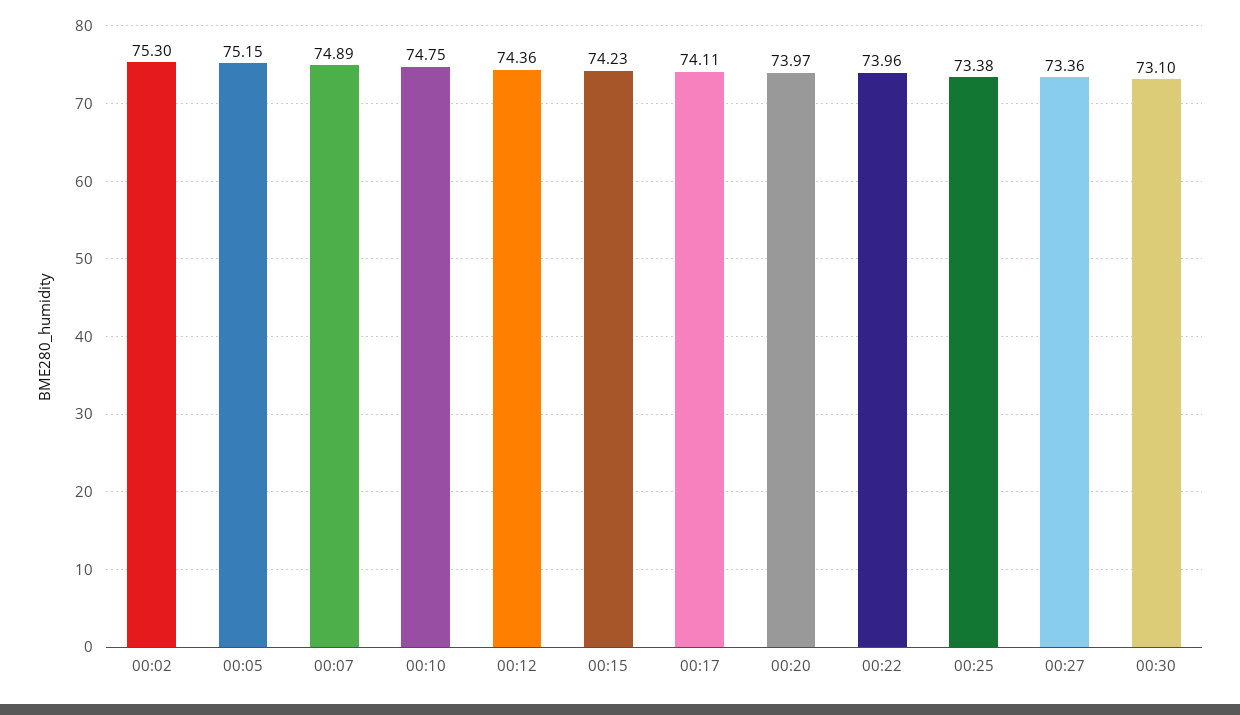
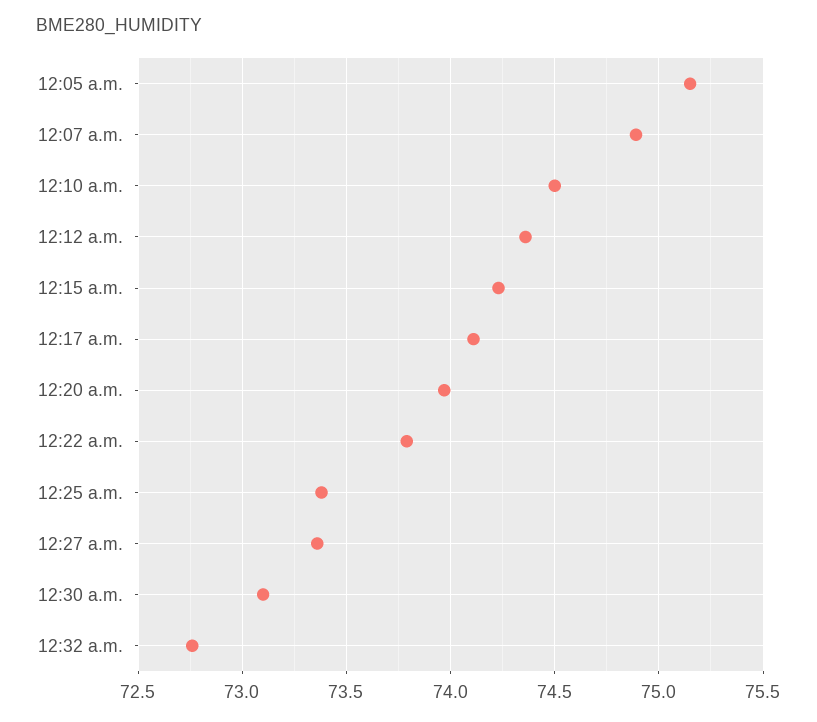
00:02: 75.3 -> none
00:10: 74.75 -> 74.5
00:22: 73.96 -> 73.8
12:32 a.m.: none -> 72.75

